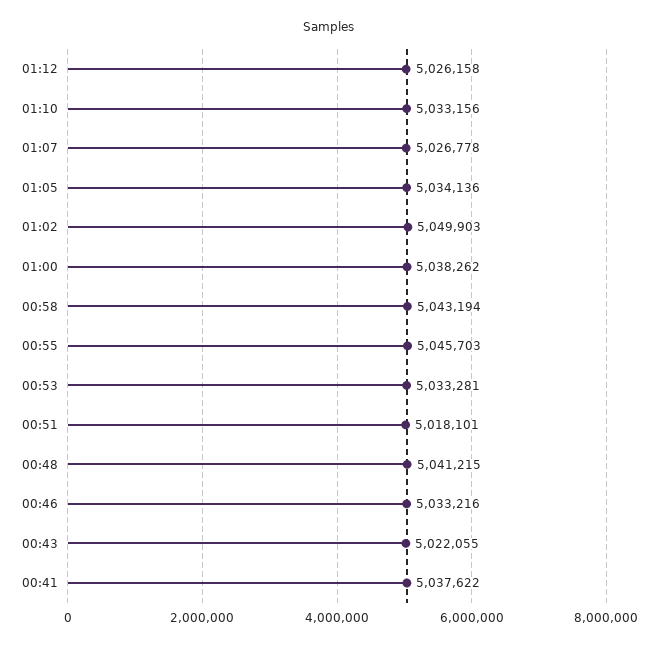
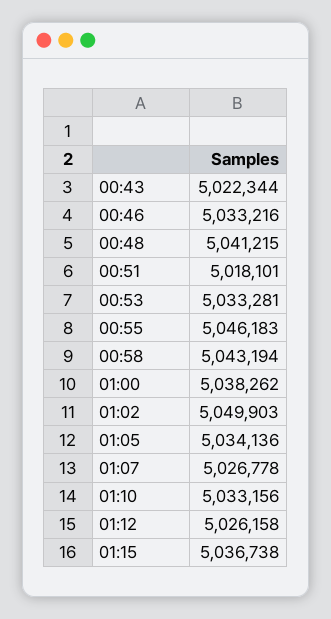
00:55: 5045703 -> 5046183
00:43: 5022055 -> 5022344
00:41: 5037622 -> none
01:15: none -> 5036738

